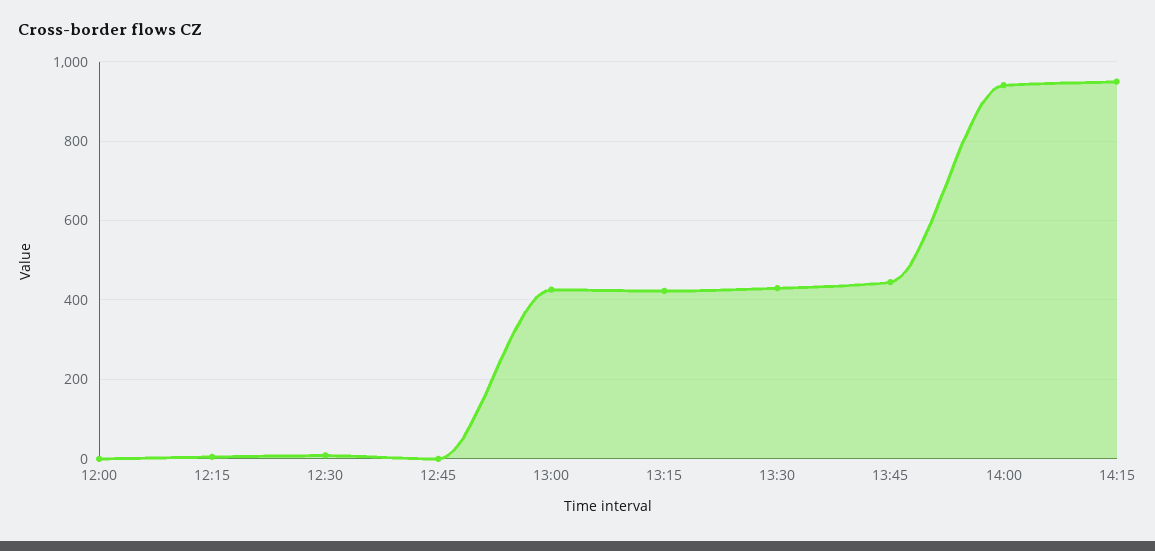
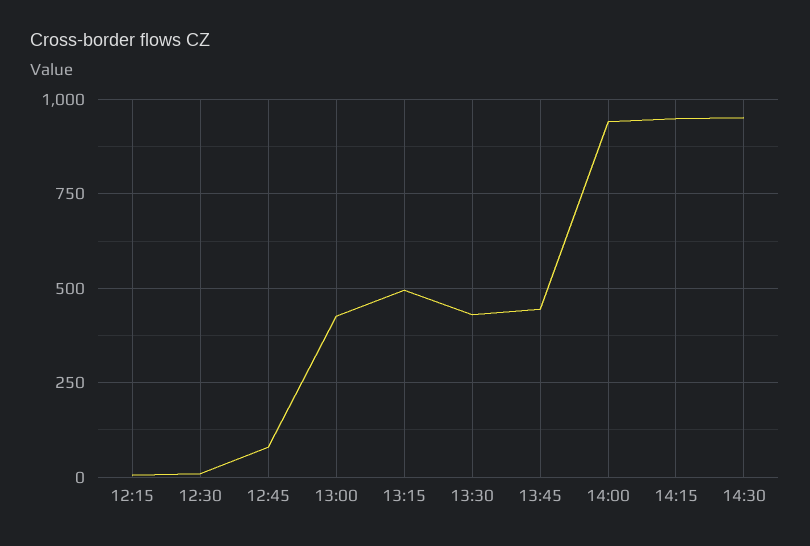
12:00: 0 -> none
12:45: 0 -> 75
13:15: 420 -> 500
14:30: none -> 950

